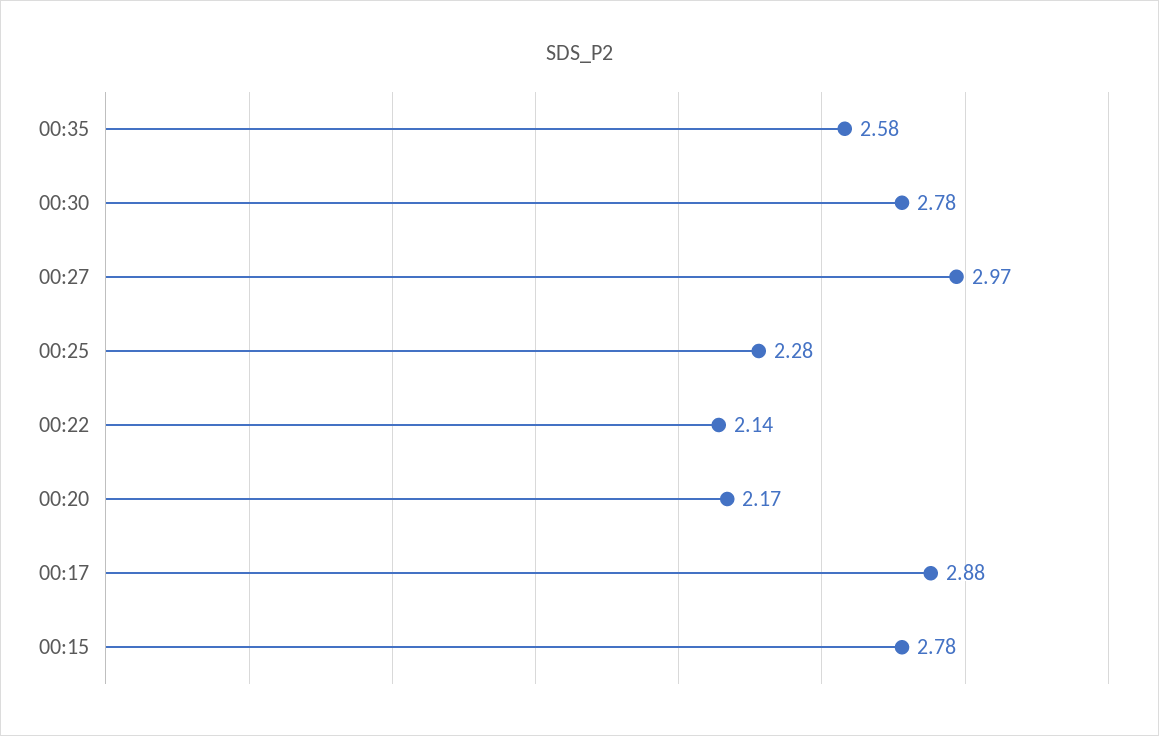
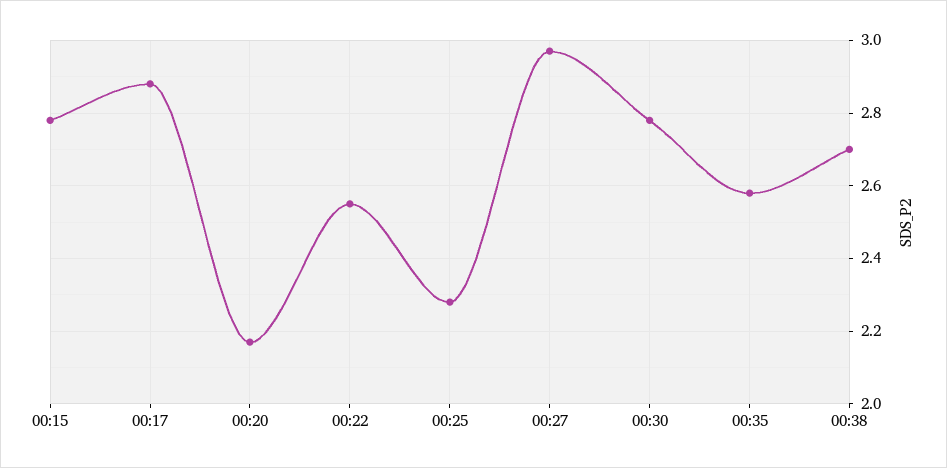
00:22: 2.14 -> 2.55
00:38: none -> 2.7

